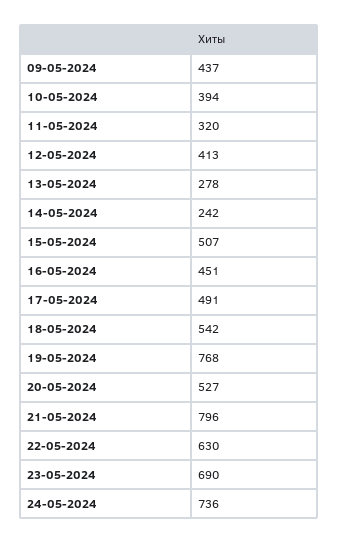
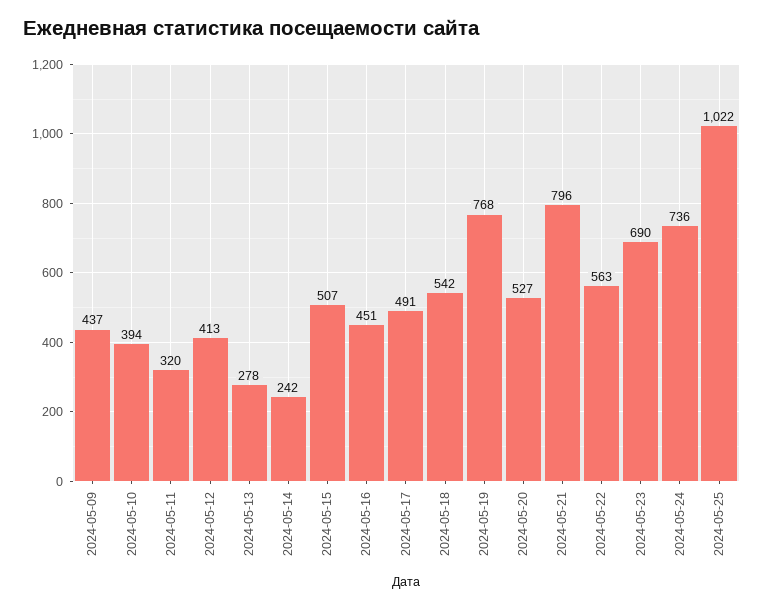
22-05-2024: 630 -> 563
2024-05-25: none -> 1022

